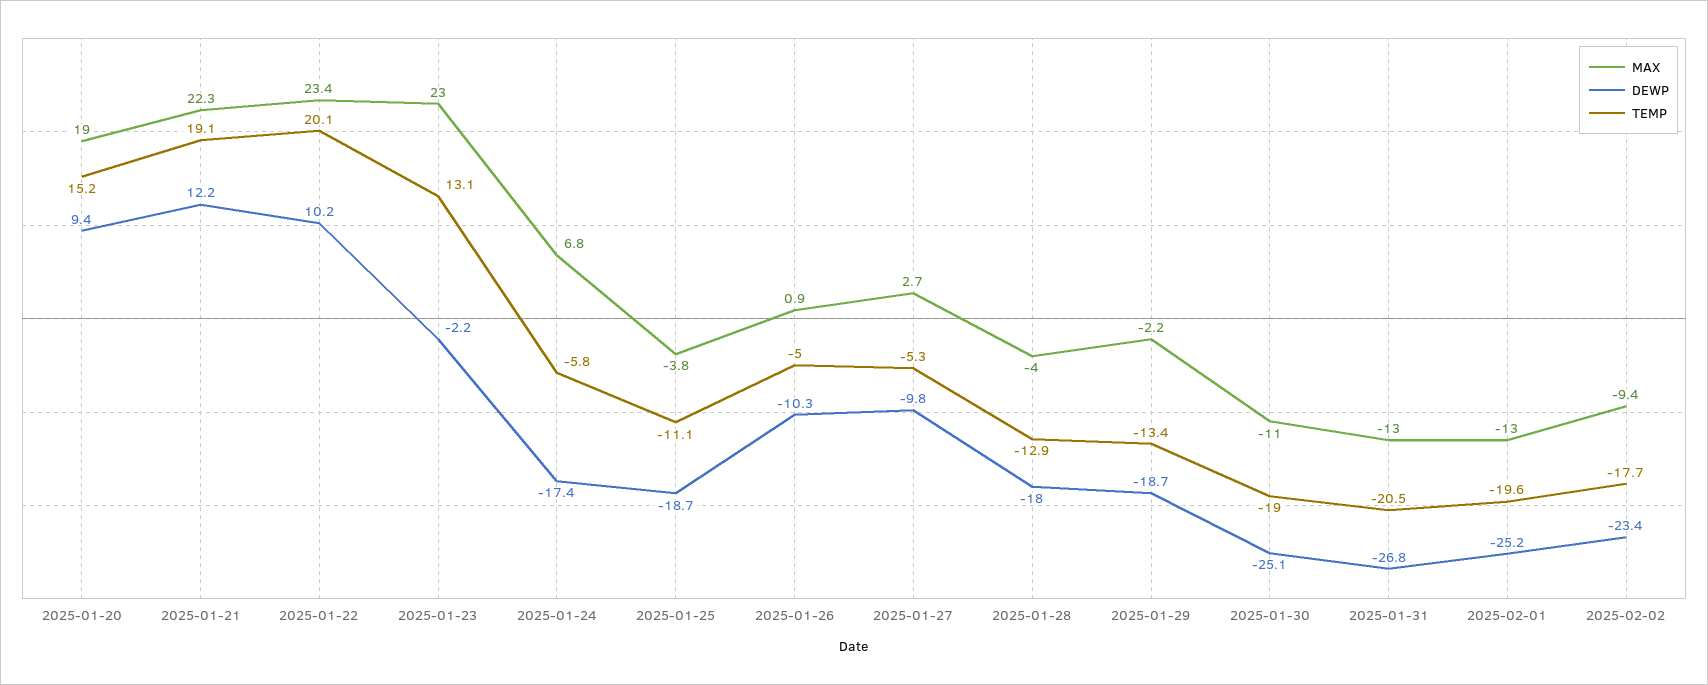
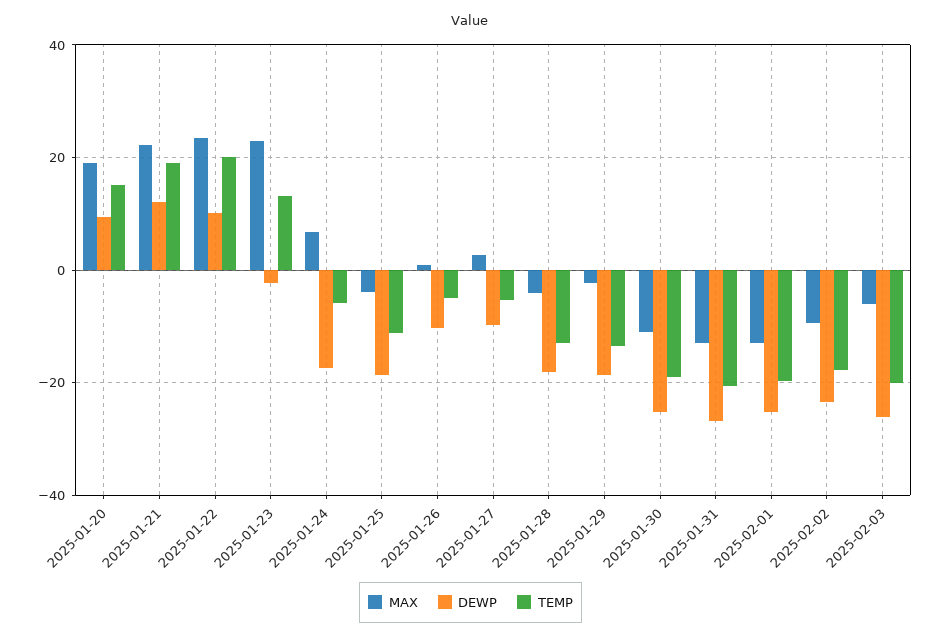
MAX, 2025-02-03: none -> -6
DEWP, 2025-02-03: none -> -26
TEMP, 2025-02-03: none -> -20

